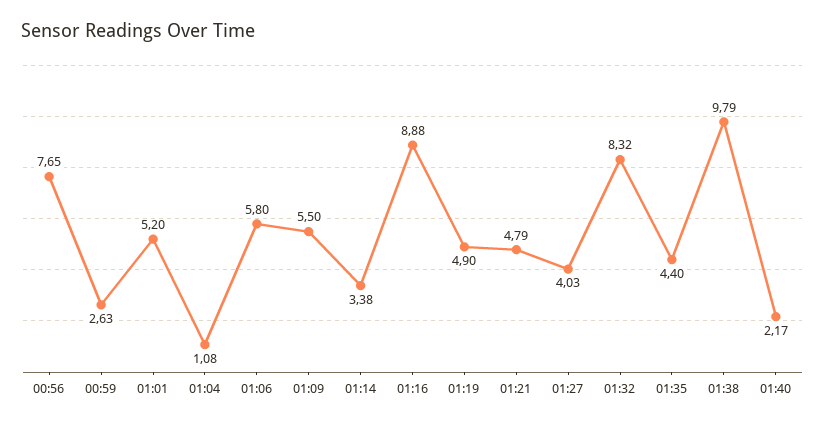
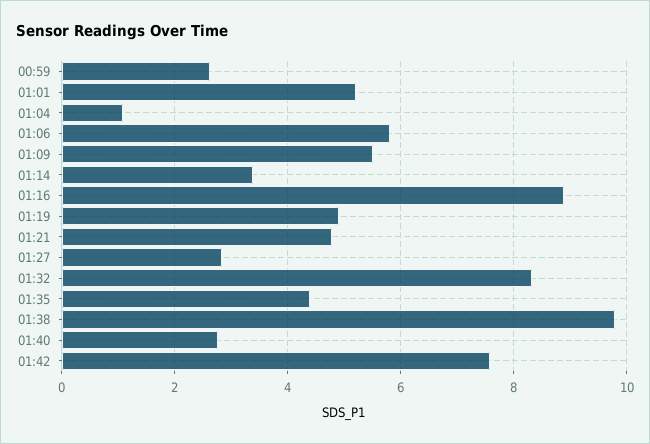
00:56: 7.65 -> none
01:27: 4.03 -> 2.8
01:40: 2.17 -> 2.8
01:42: none -> 7.6

